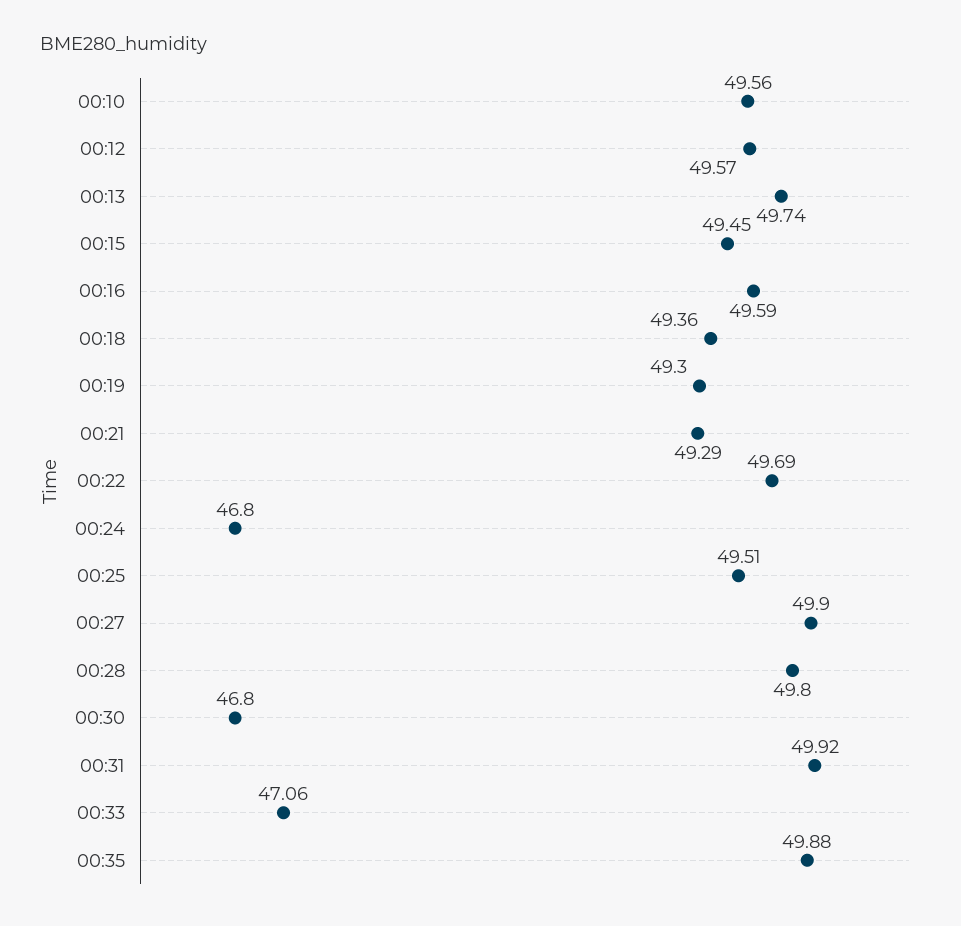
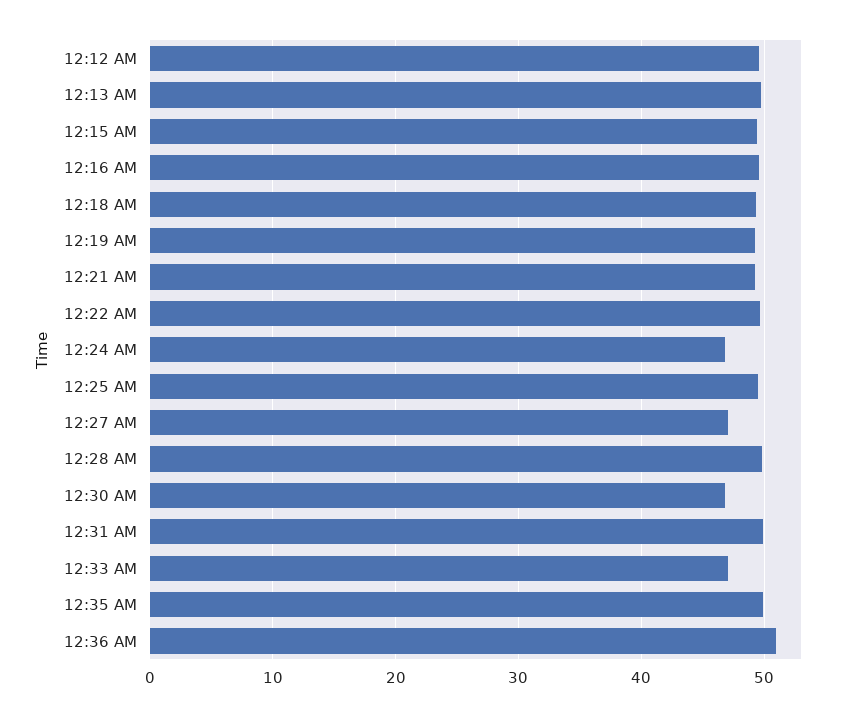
00:10: 49.56 -> none
00:27: 49.9 -> 47
12:36 AM: none -> 51

